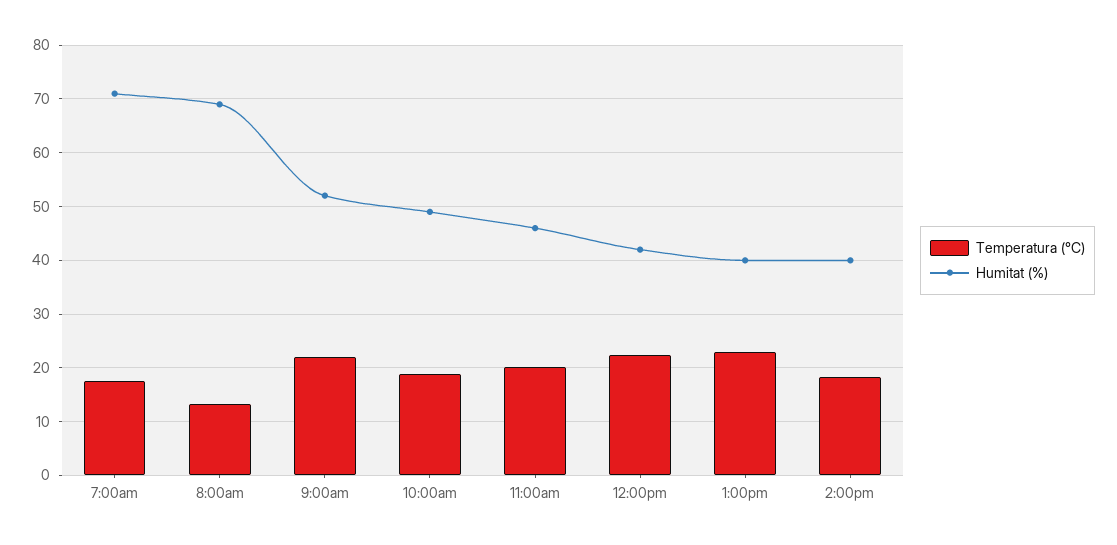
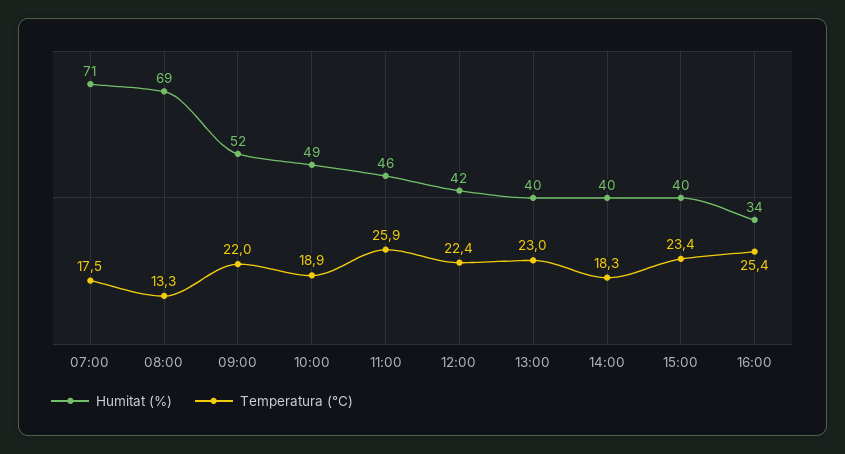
Temperatura (°C), 11:00am: 20 -> 25.9
Humitat (%), 15:00: none -> 40
Temperatura (°C), 15:00: none -> 23.4
Humitat (%), 16:00: none -> 34
Temperatura (°C), 16:00: none -> 25.4

